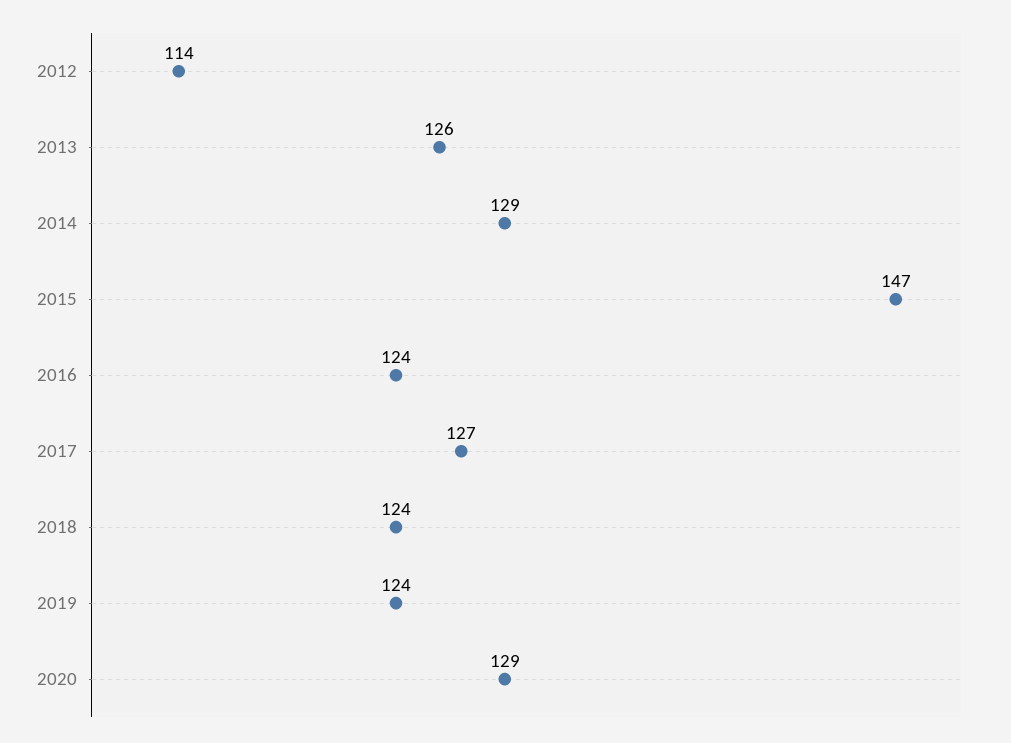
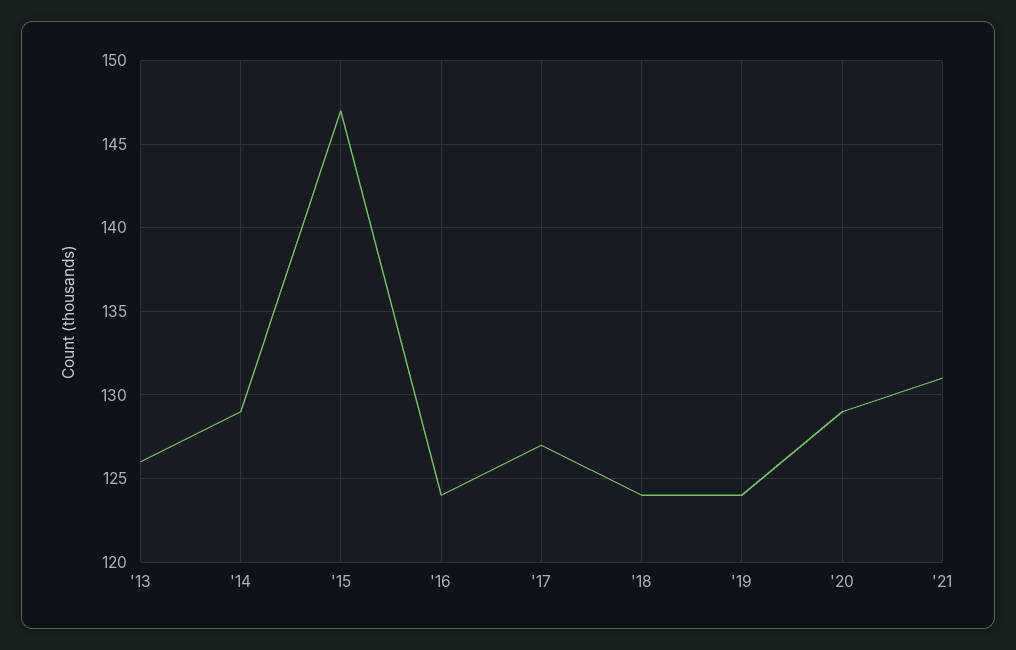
2012: 114 -> none
'21: none -> 131

